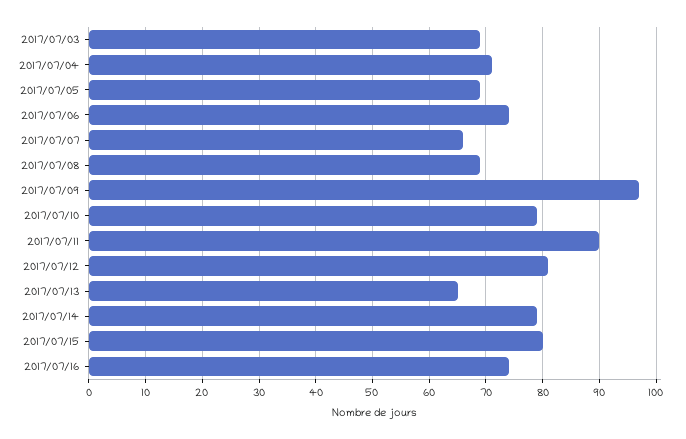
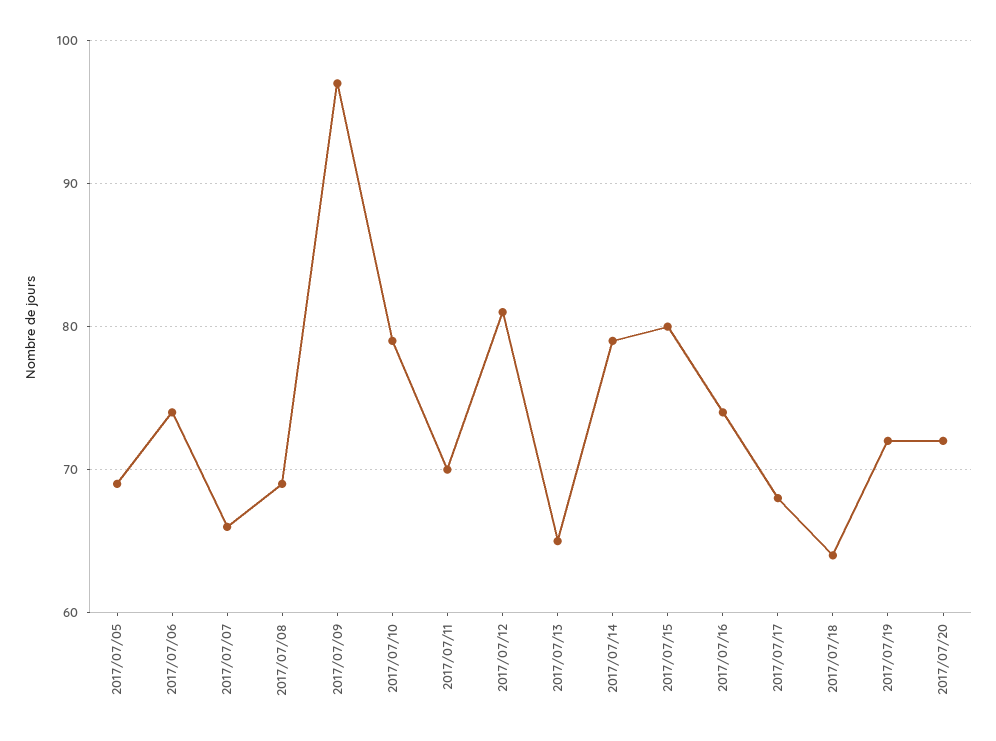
2017/07/03: 70 -> none
2017/07/04: 70 -> none
2017/07/11: 90 -> 70
2017/07/17: none -> 68
2017/07/18: none -> 64
2017/07/19: none -> 72
2017/07/20: none -> 72

